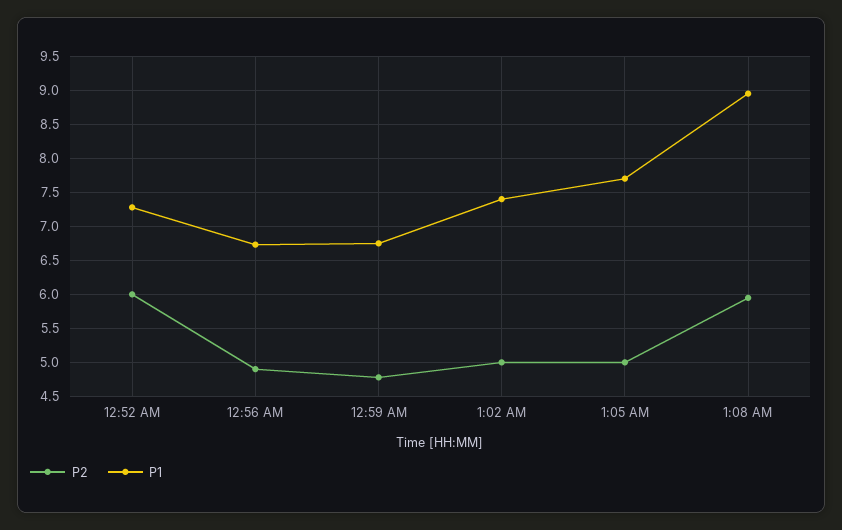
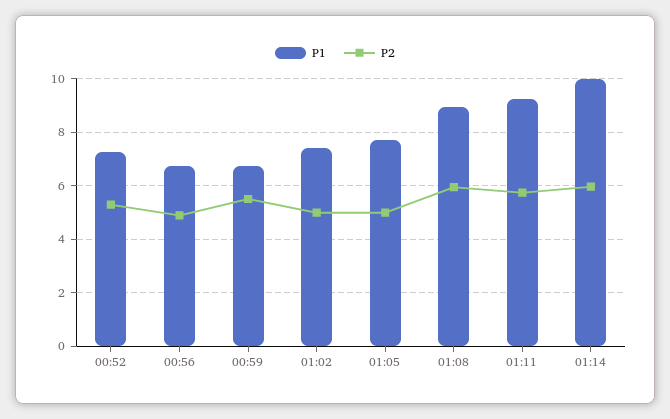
P2, 12:52 AM: 6 -> 5.25
P2, 12:59 AM: 4.8 -> 5.5
P1, 01:11: none -> 9.25
P2, 01:11: none -> 5.75
P1, 01:14: none -> 10
P2, 01:14: none -> 6

